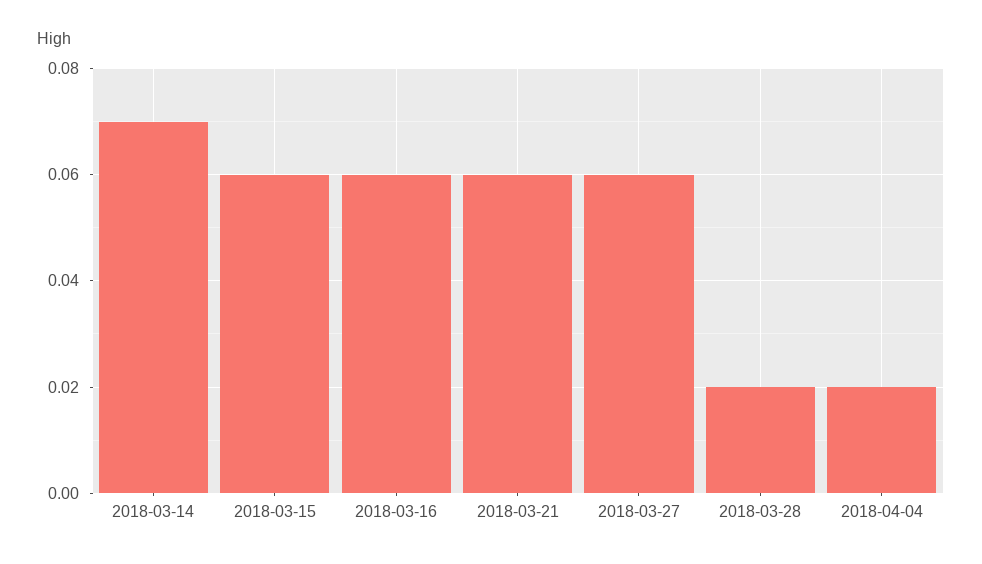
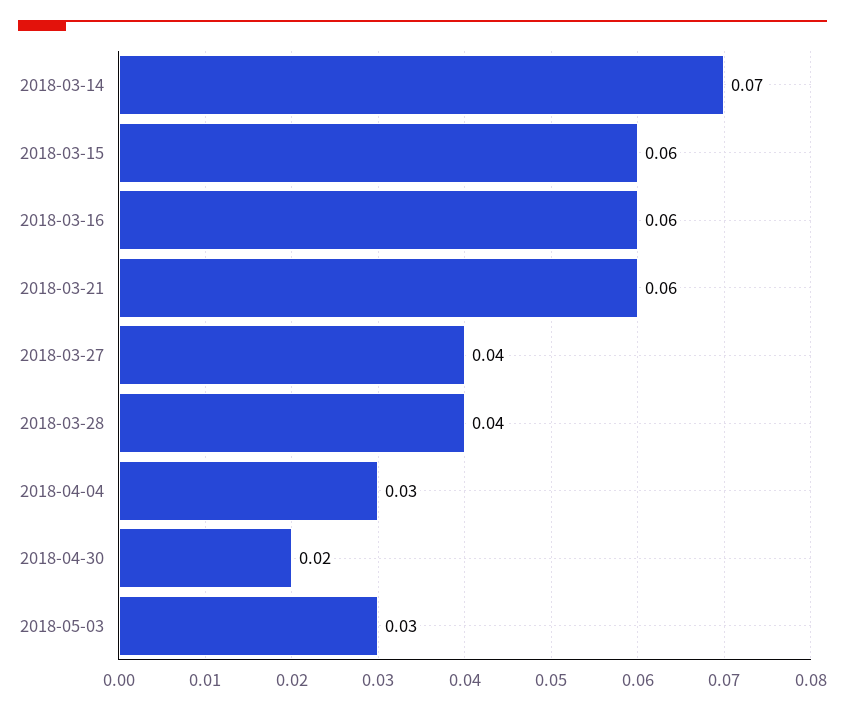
2018-03-27: 0.06 -> 0.04
2018-03-28: 0.02 -> 0.04
2018-04-04: 0.02 -> 0.03
2018-04-30: none -> 0.02
2018-05-03: none -> 0.03

